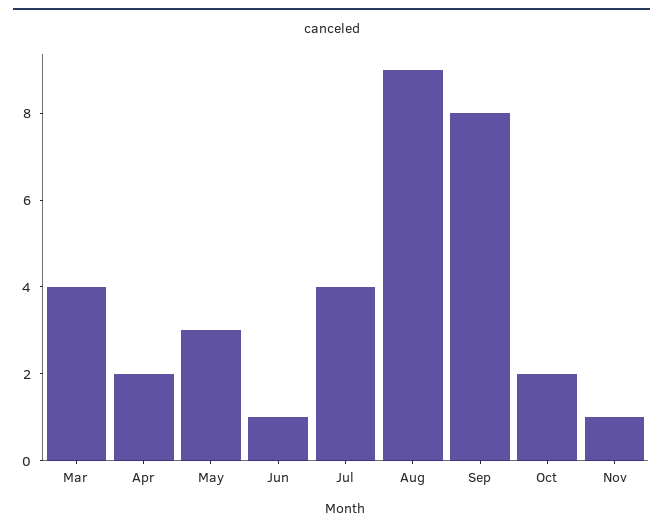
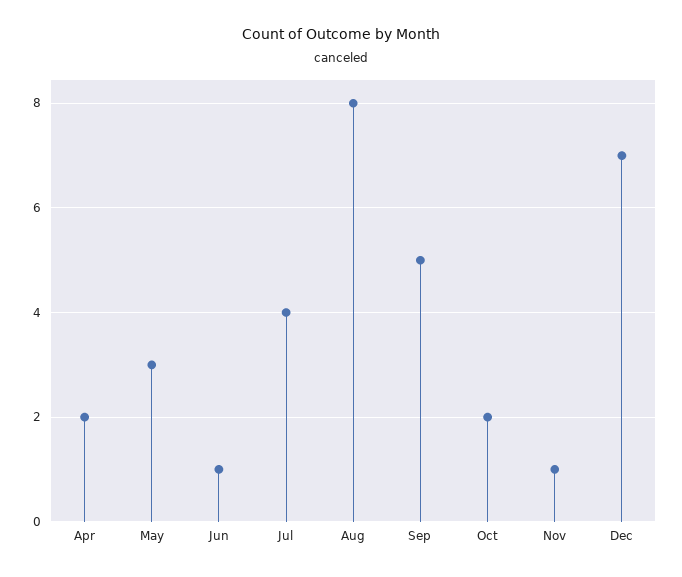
Mar: 4 -> none
Aug: 9 -> 8
Sep: 8 -> 5
Dec: none -> 7

